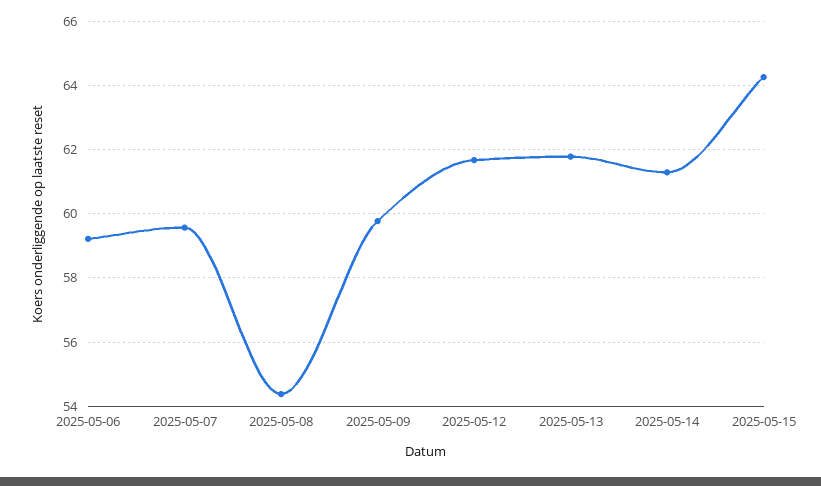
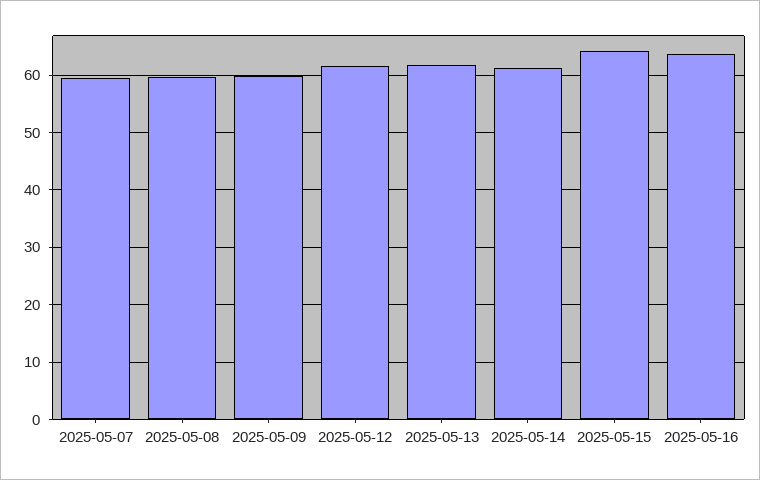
2025-05-06: 59.2 -> none
2025-05-08: 54.4 -> 60
2025-05-16: none -> 64

